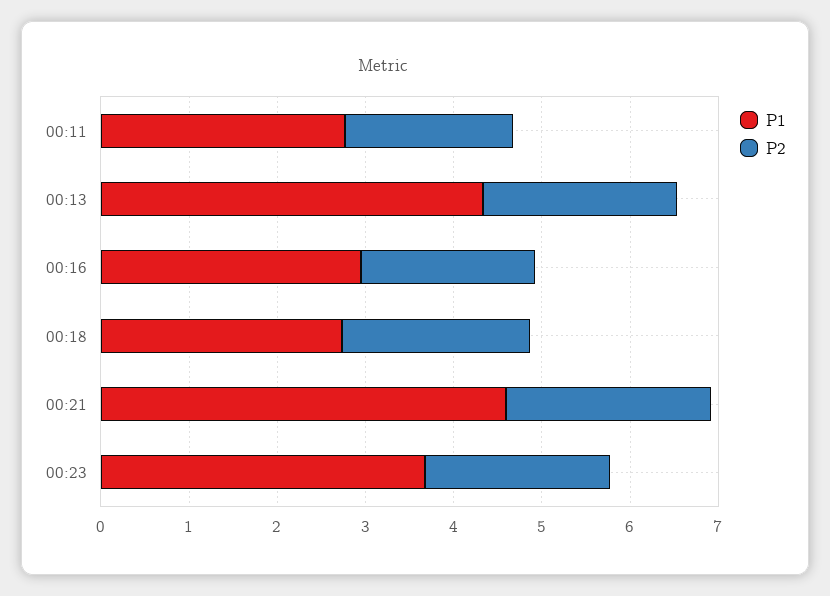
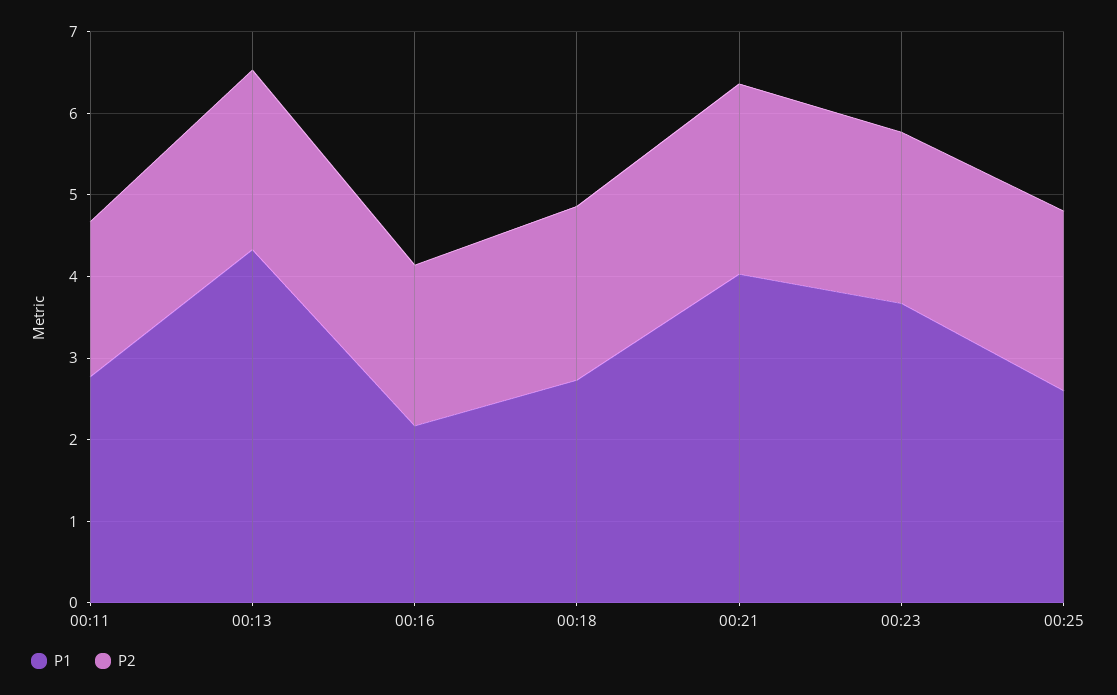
P1, 00:16: 3 -> 2.2
P1, 00:21: 4.6 -> 4
P1, 00:25: none -> 2.6
P2, 00:25: none -> 2.2

